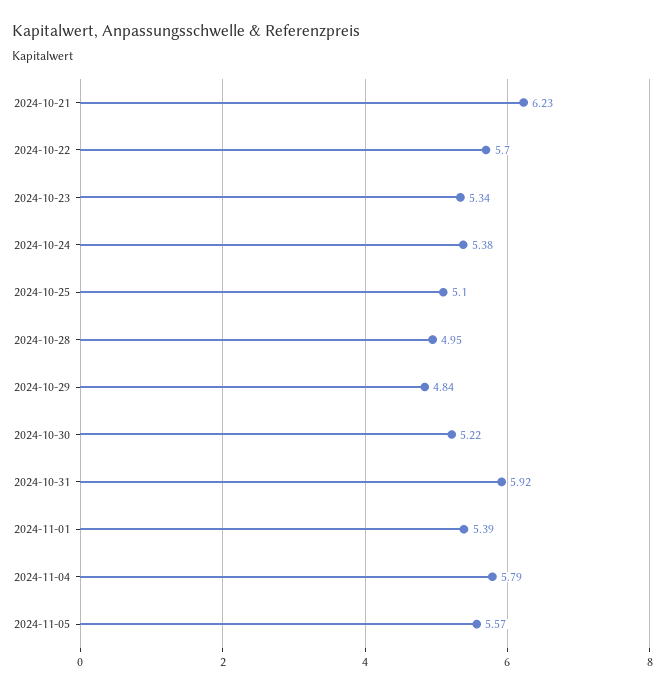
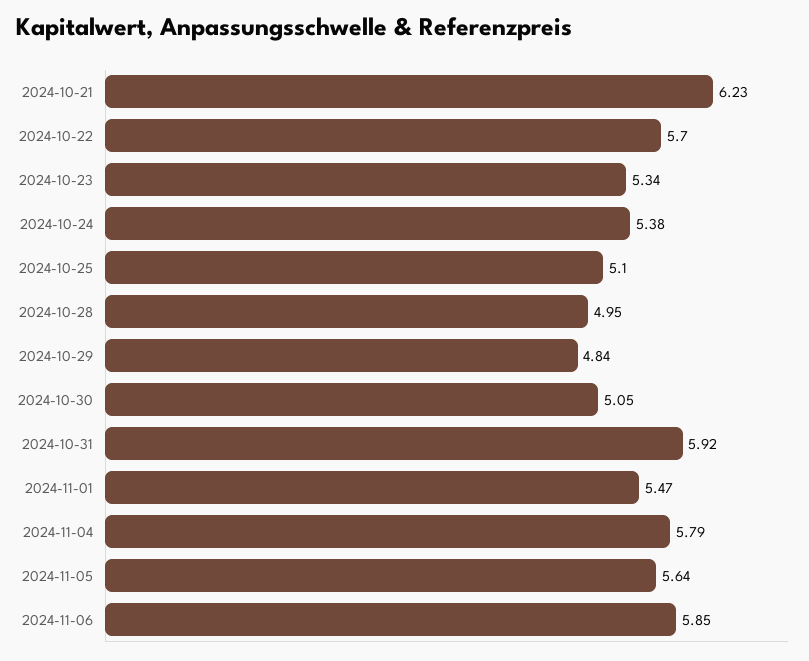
2024-10-30: 5.22 -> 5.05
2024-11-01: 5.39 -> 5.47
2024-11-05: 5.57 -> 5.64
2024-11-06: none -> 5.85

